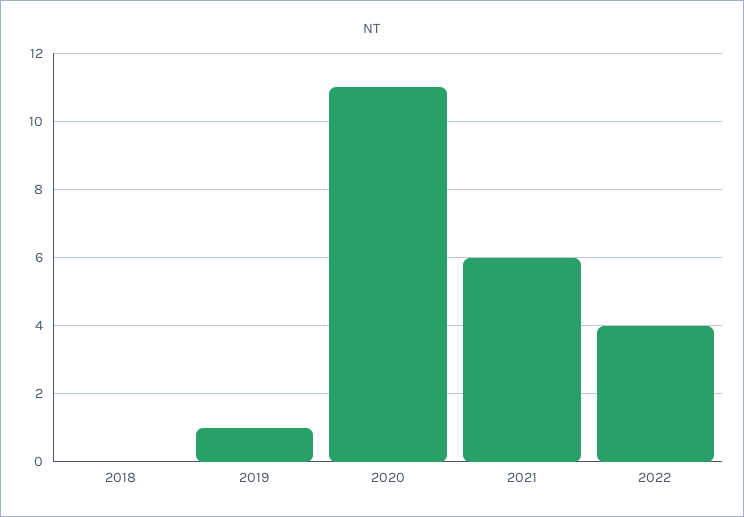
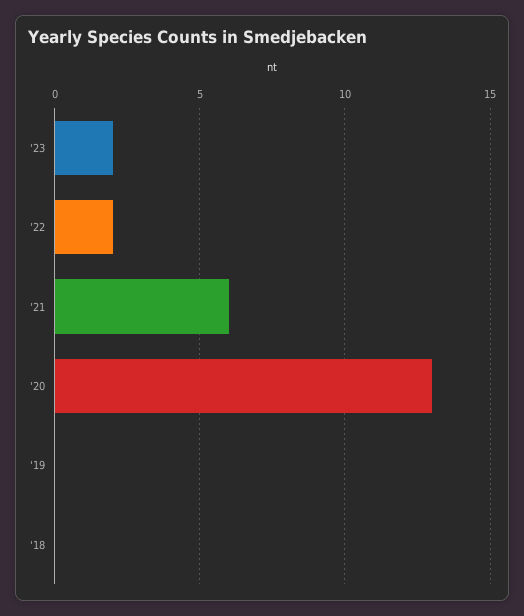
2019: 1 -> 0
2020: 11 -> 13
2022: 4 -> 2
'23: none -> 2

